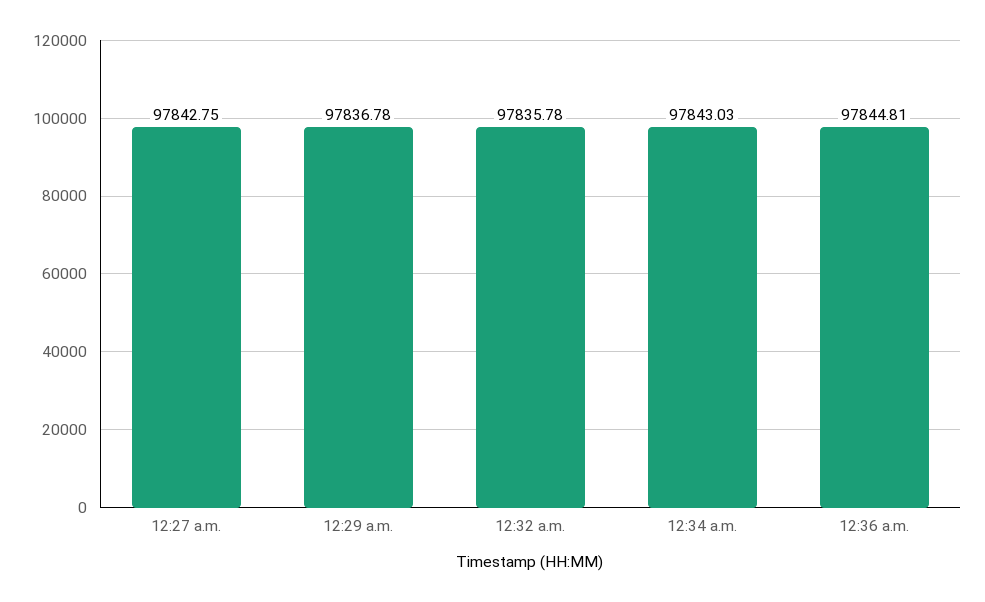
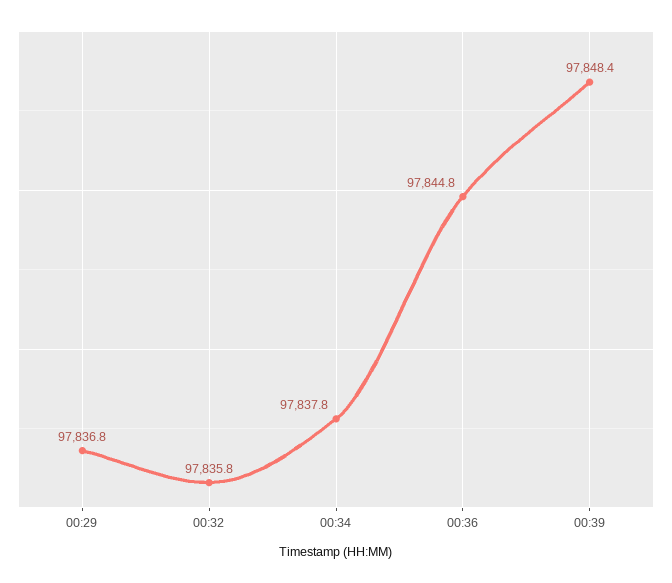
12:27 a.m.: 97842.75 -> none
12:34 a.m.: 97843.03 -> 97837.8
00:39: none -> 97848.4

